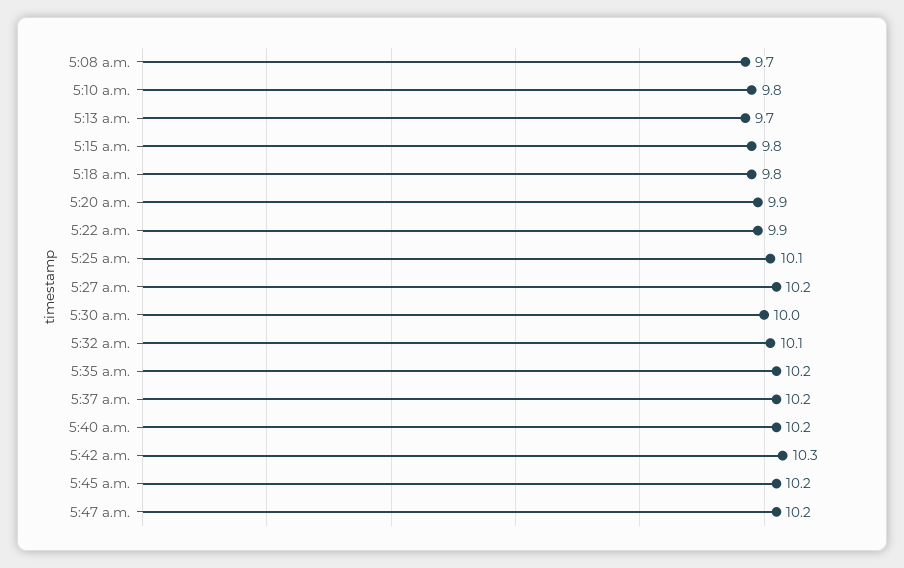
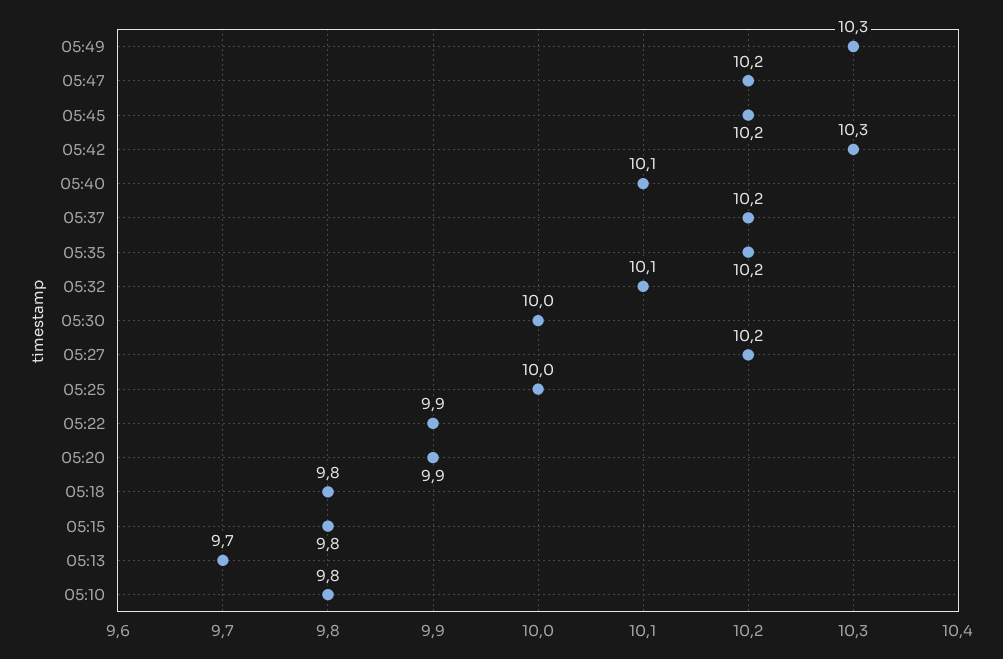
5:08 a.m.: 9.7 -> none
5:25 a.m.: 10.1 -> 10
5:40 a.m.: 10.2 -> 10.1
05:49: none -> 10.3

